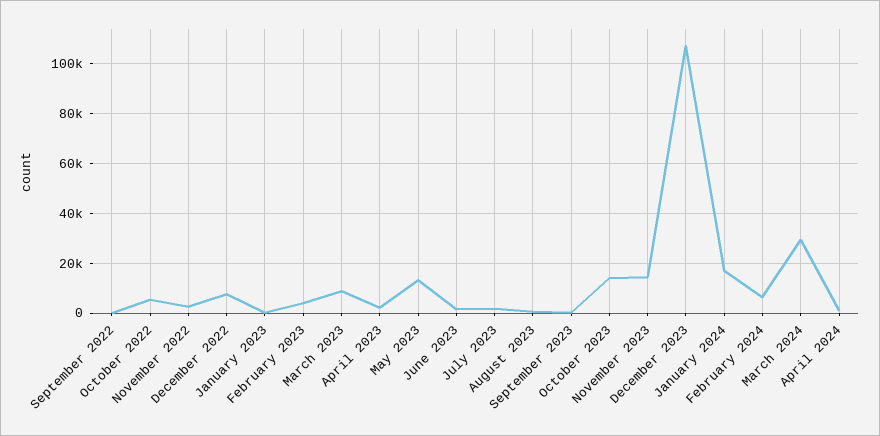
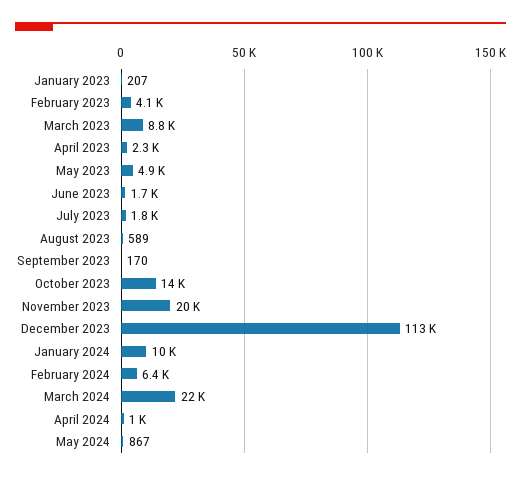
September 2022: 0 -> none
October 2022: 5000 -> none
November 2022: 2500 -> none
December 2022: 7500 -> none
May 2023: 12500 -> 4900
November 2023: 15000 -> 20000
December 2023: 107500 -> 113000
January 2024: 17500 -> 10000
March 2024: 30000 -> 22000
May 2024: none -> 867

